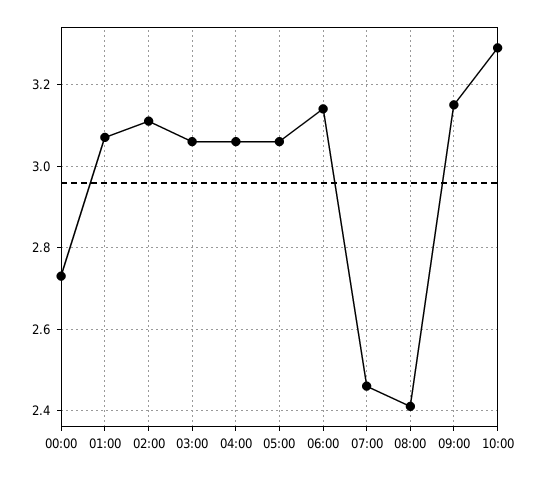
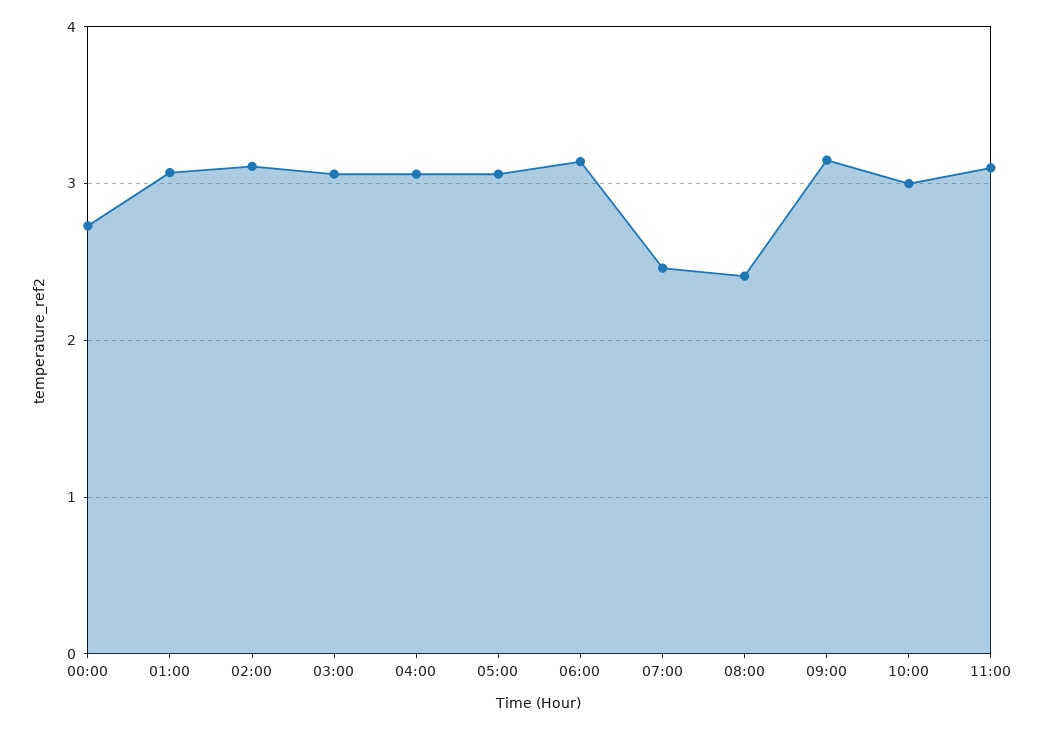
10:00: 3.3 -> 3
11:00: none -> 3.1

